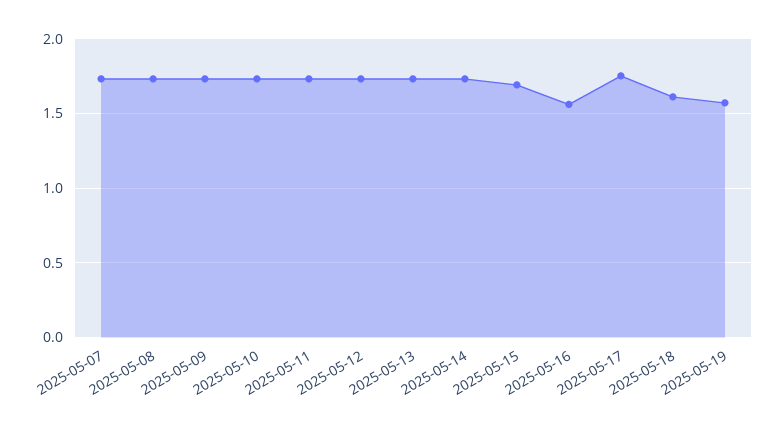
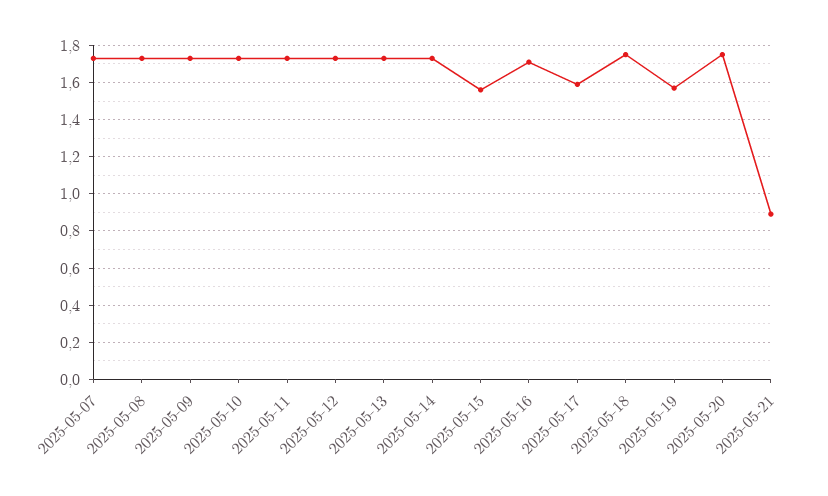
2025-05-15: 1.7 -> 1.55
2025-05-16: 1.55 -> 1.7
2025-05-17: 1.75 -> 1.6
2025-05-18: 1.6 -> 1.75
2025-05-20: none -> 1.75
2025-05-21: none -> 0.9

